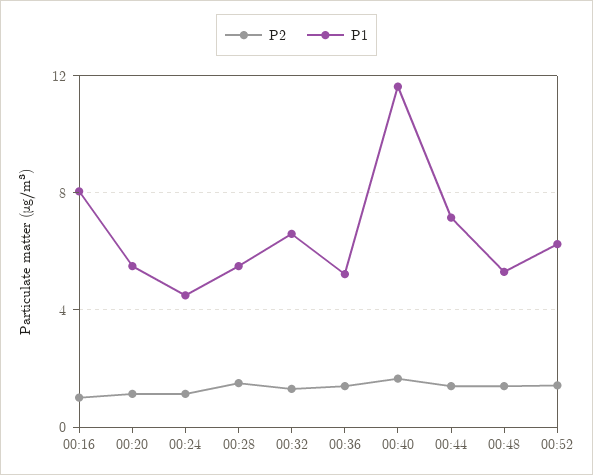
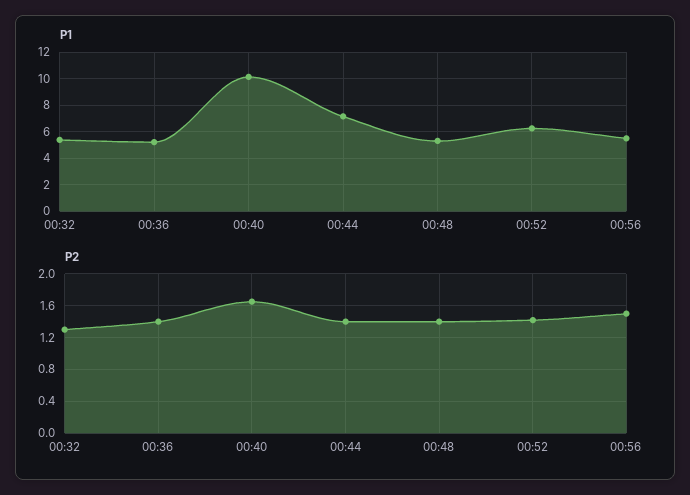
P2, 00:16: 1 -> none
P1, 00:16: 8 -> none
P2, 00:20: 1 -> none
P1, 00:20: 5.5 -> none
P2, 00:24: 1 -> none
P1, 00:24: 4.5 -> none
P2, 00:28: 1.5 -> none
P1, 00:28: 5.5 -> none
P1, 00:32: 6.5 -> 5.5
P1, 00:40: 11.5 -> 10
P1, 00:56: none -> 5.5
P2, 00:56: none -> 1.5

